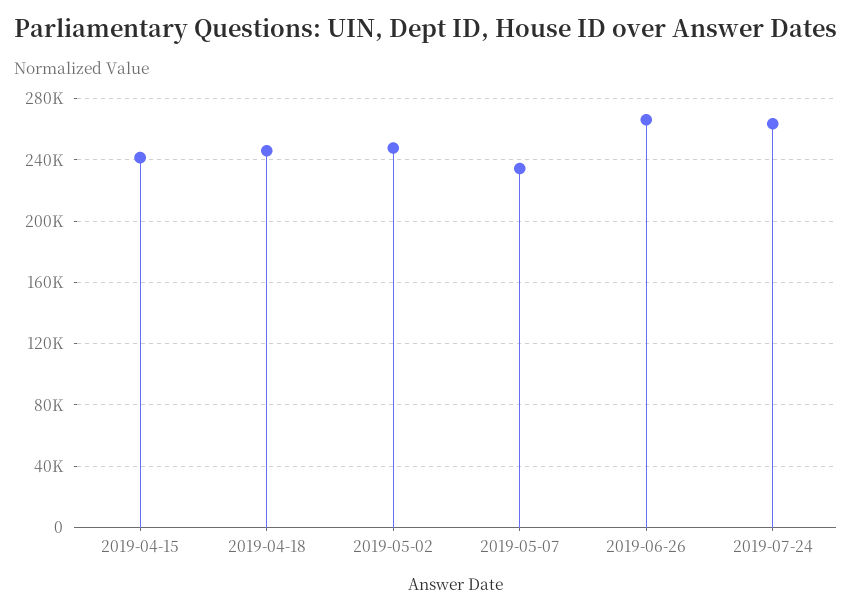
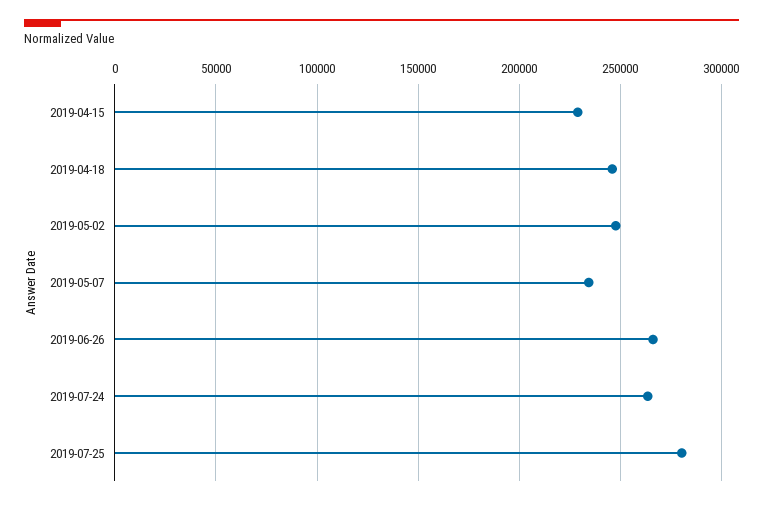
2019-04-15: 240000 -> 230000
2019-07-25: none -> 280000

